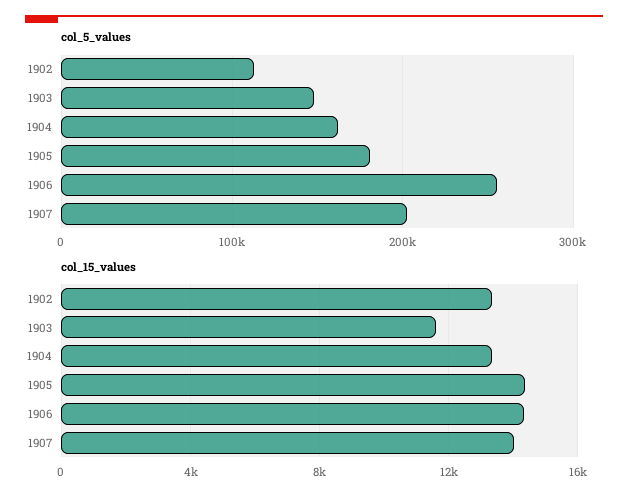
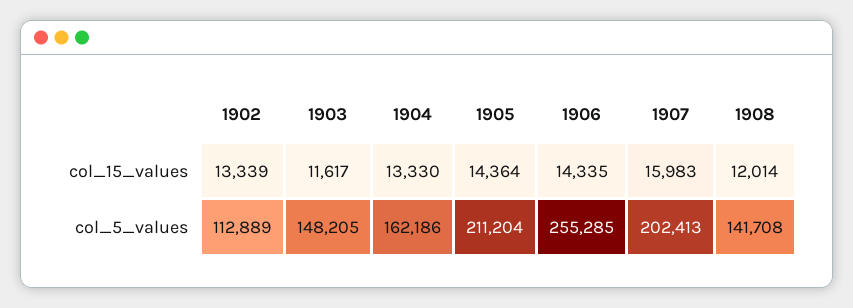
col_5_values, 1905: 180000 -> 211204
col_15_values, 1907: 14000 -> 15983
col_15_values, 1908: none -> 12014
col_5_values, 1908: none -> 141708

